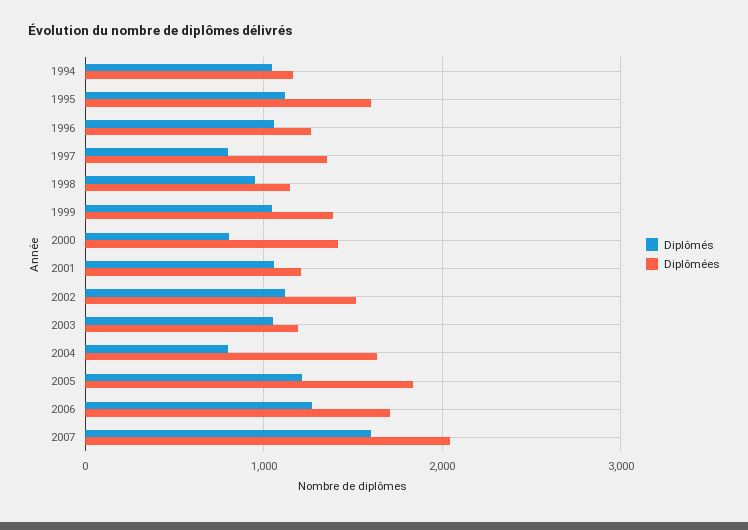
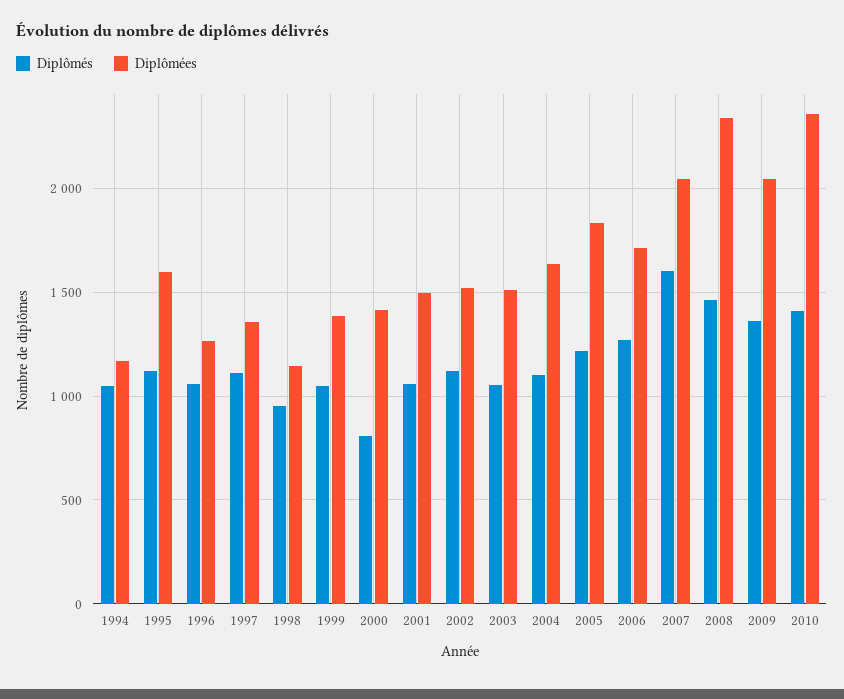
Diplômés, 1997: 800 -> 1100
Diplômées, 2001: 1200 -> 1500
Diplômées, 2003: 1200 -> 1500
Diplômés, 2004: 800 -> 1100
Diplômés, 2008: none -> 1450
Diplômées, 2008: none -> 2350
Diplômés, 2009: none -> 1350
Diplômées, 2009: none -> 2050
Diplômés, 2010: none -> 1400
Diplômées, 2010: none -> 2350

